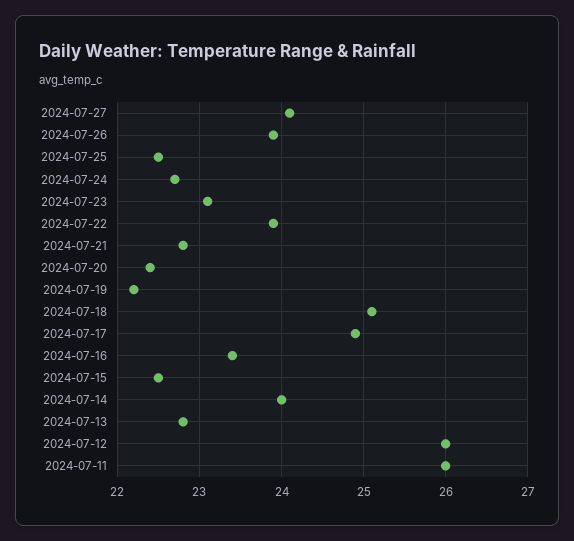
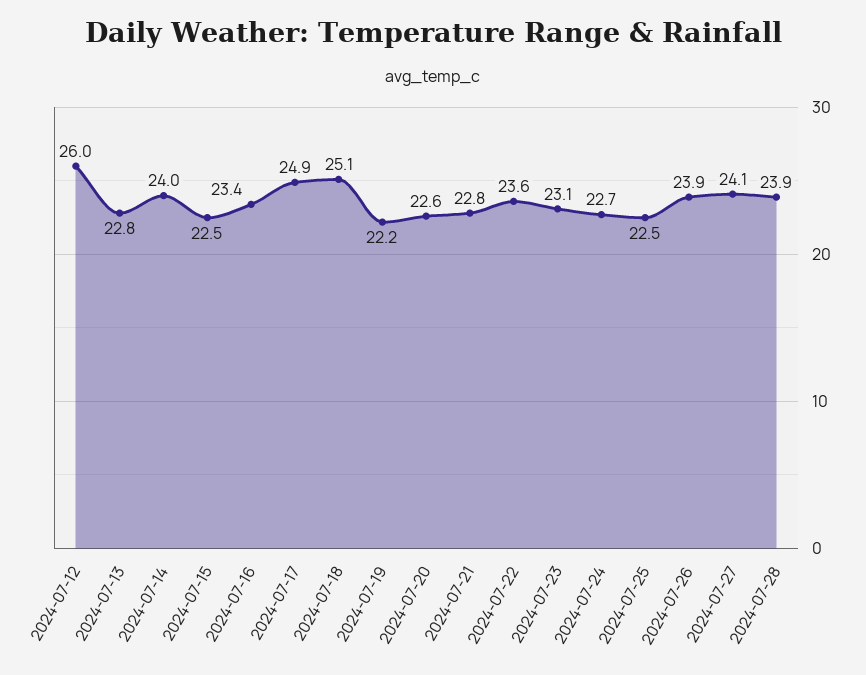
2024-07-22: 23.9 -> 23.6
2024-07-20: 22.4 -> 22.6
2024-07-11: 26 -> none
2024-07-28: none -> 23.9

